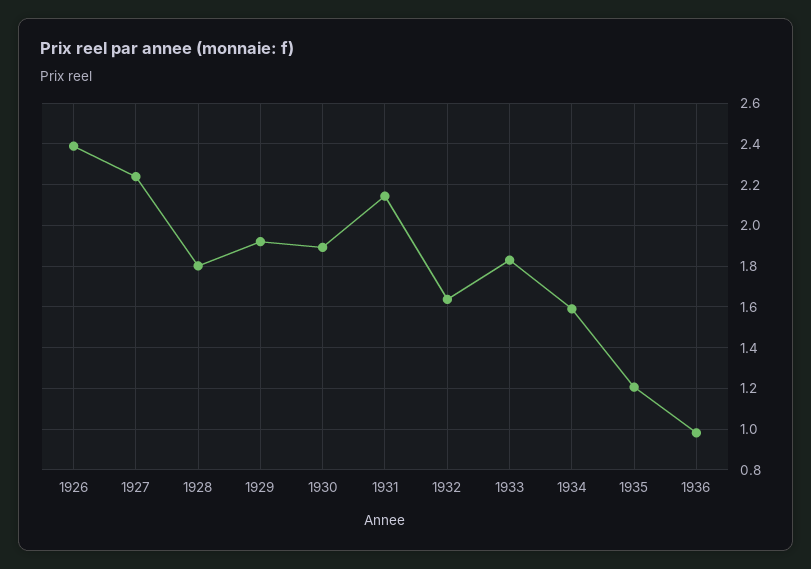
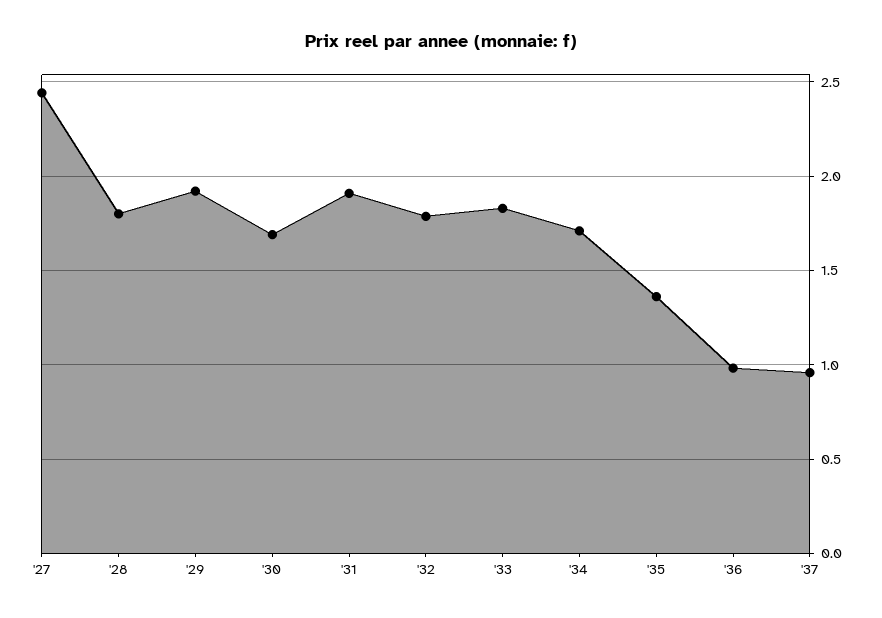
1926: 2.4 -> none
1927: 2.25 -> 2.45
1930: 1.9 -> 1.7
1931: 2.15 -> 1.9
1932: 1.65 -> 1.8
1934: 1.6 -> 1.7
1935: 1.2 -> 1.35
'37: none -> 0.95

